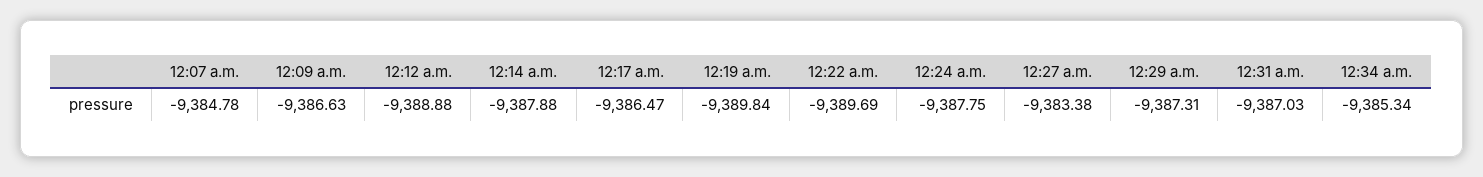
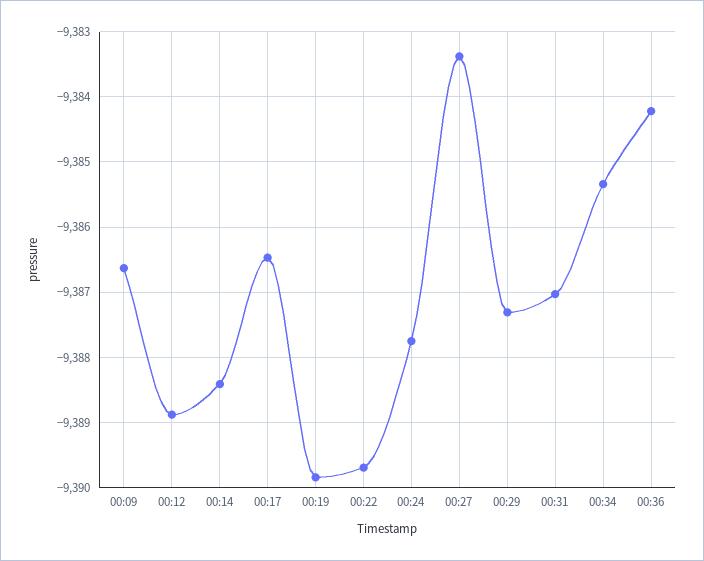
12:07 a.m.: -9384.78 -> none
12:14 a.m.: -9387.88 -> -9388.4
00:36: none -> -9384.2

